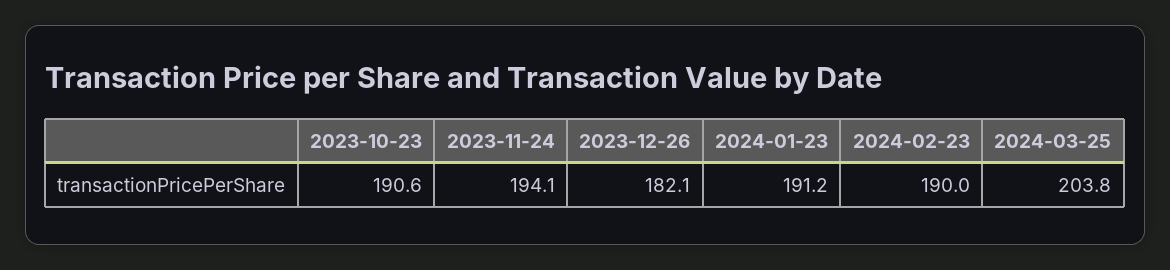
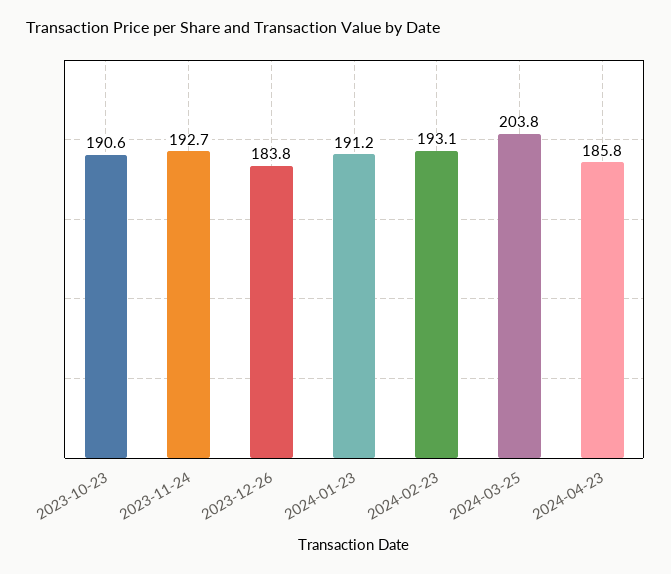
2023-11-24: 194.1 -> 192.7
2023-12-26: 182.1 -> 183.8
2024-02-23: 190 -> 193.1
2024-04-23: none -> 185.8

